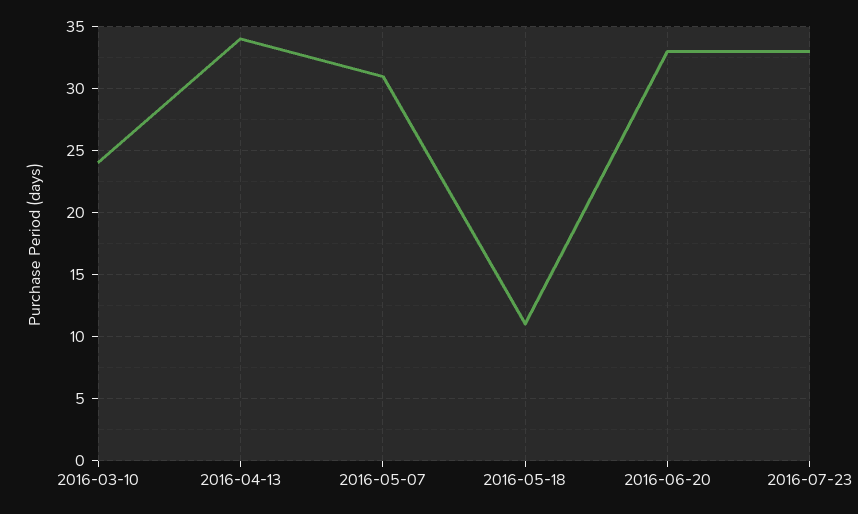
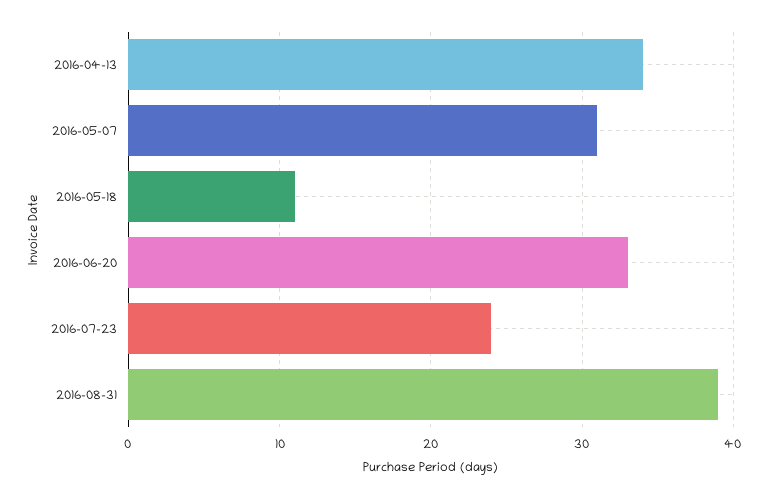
2016-03-10: 24 -> none
2016-07-23: 33 -> 24
2016-08-31: none -> 39

